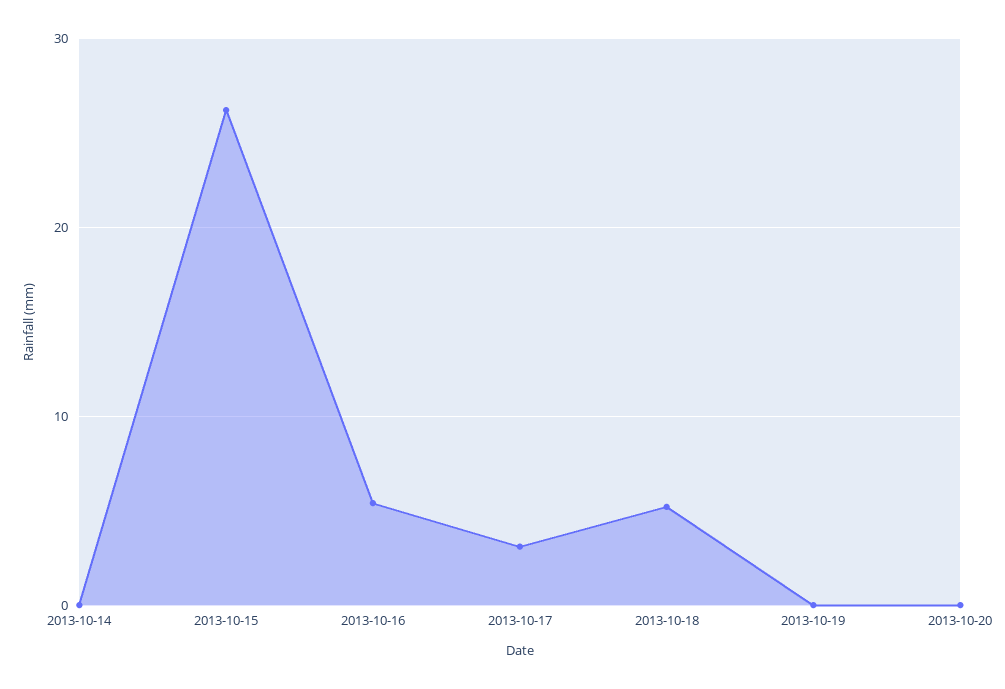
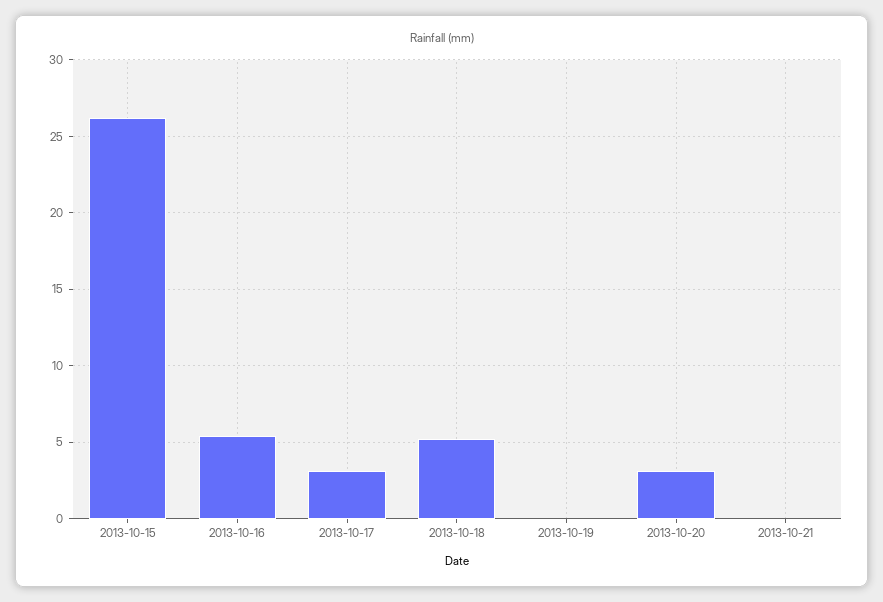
2013-10-14: 0 -> none
2013-10-20: 0 -> 3
2013-10-21: none -> 0

